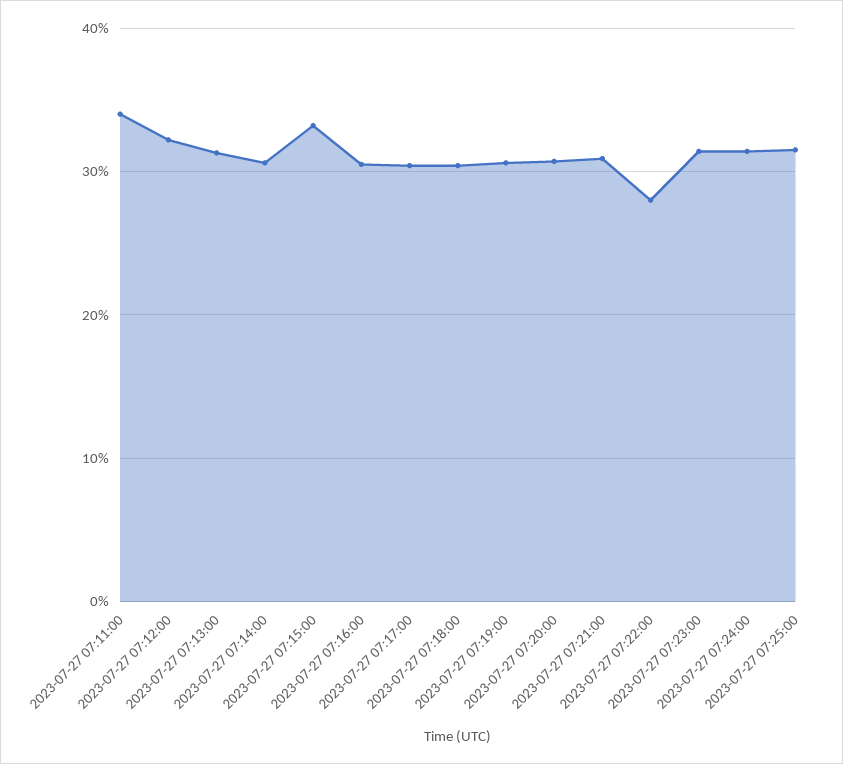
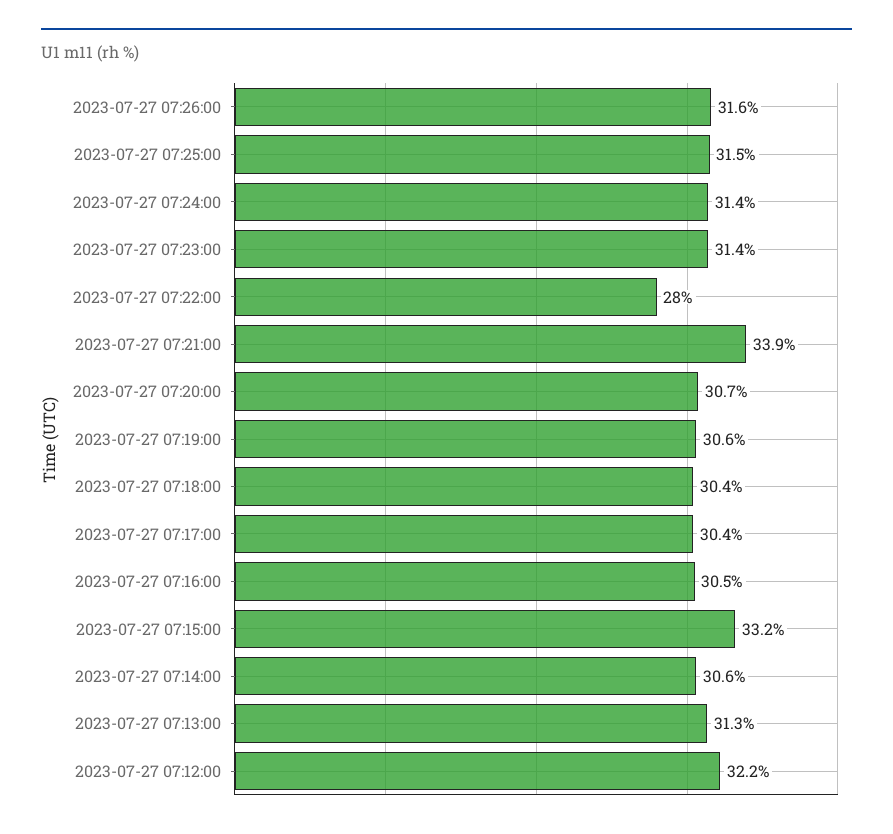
2023-07-27 07:11:00: 34 -> none
2023-07-27 07:21:00: 31 -> 33.9
2023-07-27 07:26:00: none -> 31.6

